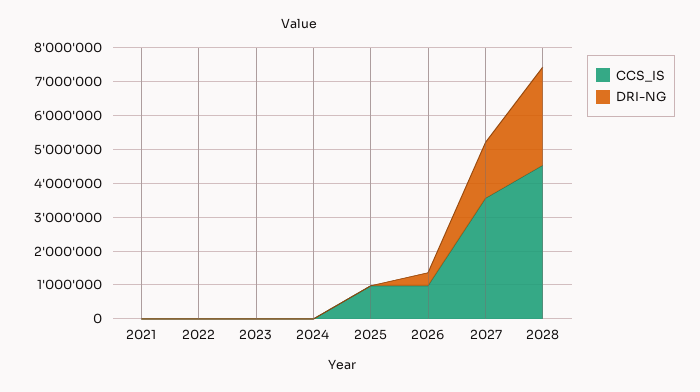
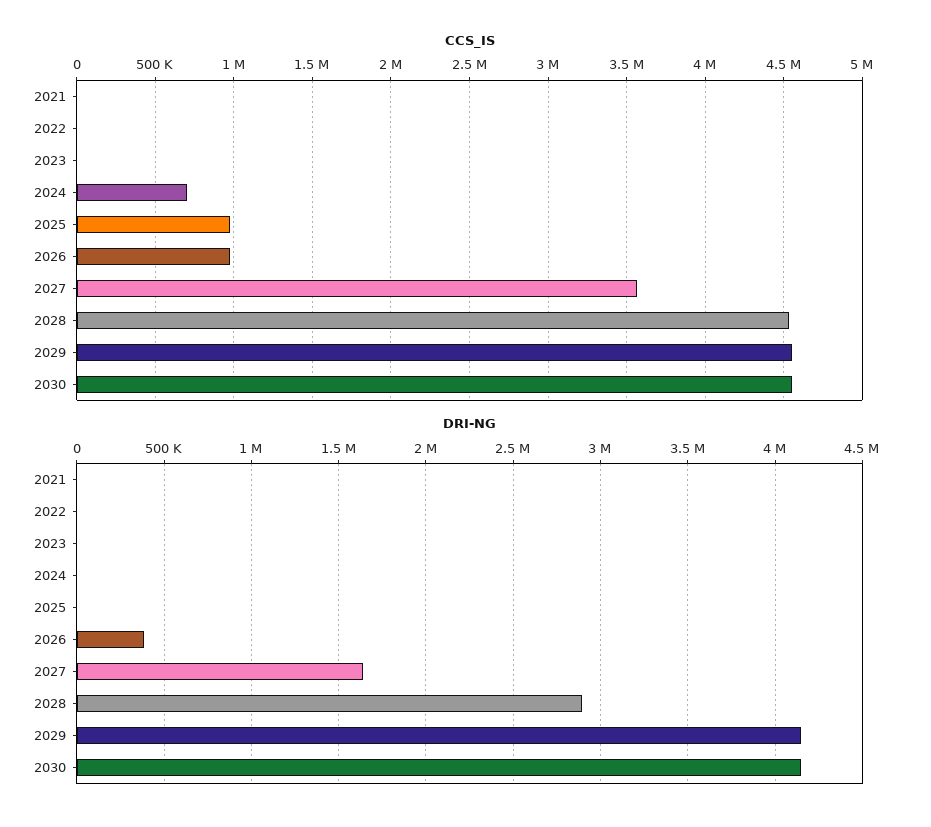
CCS_IS, 2024: 0 -> 700000
CCS_IS, 2029: none -> 4550000
CCS_IS, 2030: none -> 4550000
DRI-NG, 2029: none -> 4150000
DRI-NG, 2030: none -> 4150000

